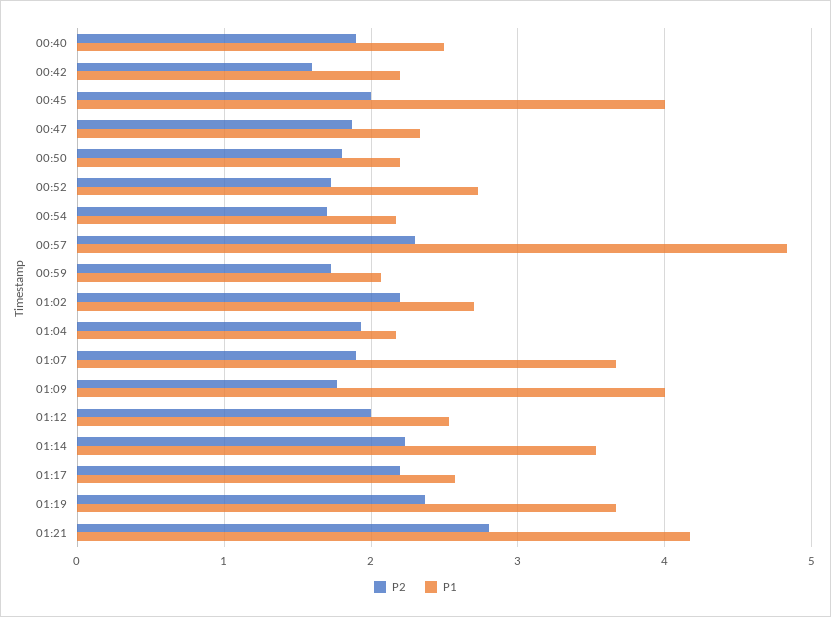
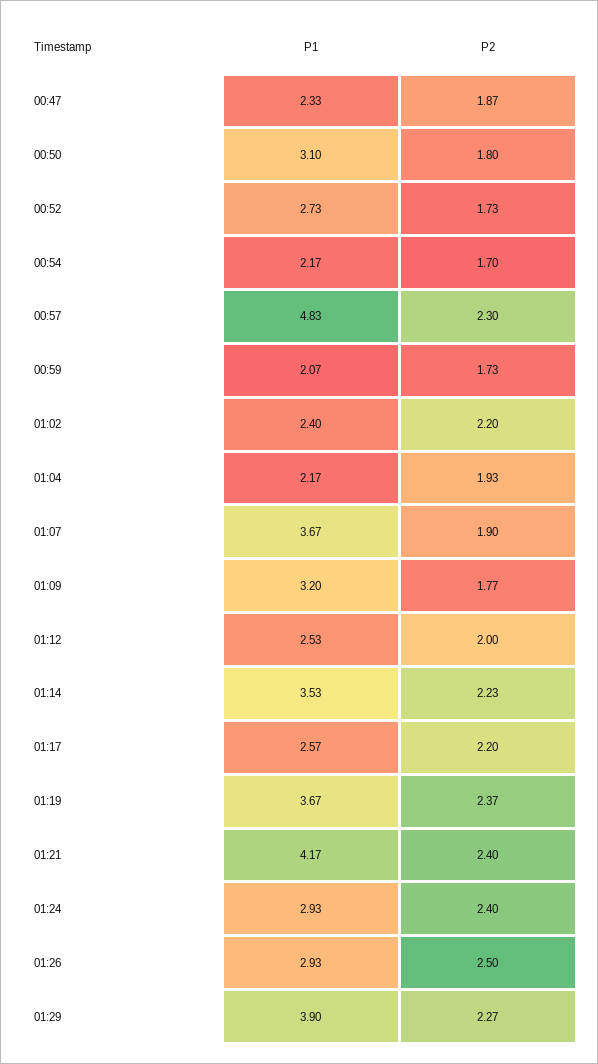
P2, 00:40: 1.9 -> none
P1, 00:40: 2.5 -> none
P2, 00:42: 1.6 -> none
P1, 00:42: 2.2 -> none
P2, 00:45: 2 -> none
P1, 00:45: 4 -> none
P1, 00:50: 2.2 -> 3.1
P1, 01:02: 2.7 -> 2.4
P1, 01:09: 4 -> 3.2
P2, 01:21: 2.8 -> 2.4
P1, 01:24: none -> 2.93
P2, 01:24: none -> 2.4
P1, 01:26: none -> 2.93
P2, 01:26: none -> 2.5
P1, 01:29: none -> 3.9
P2, 01:29: none -> 2.27

